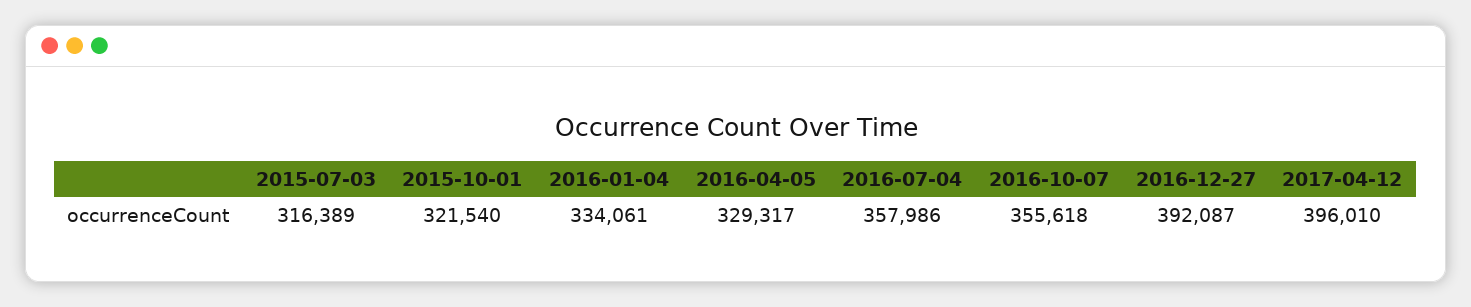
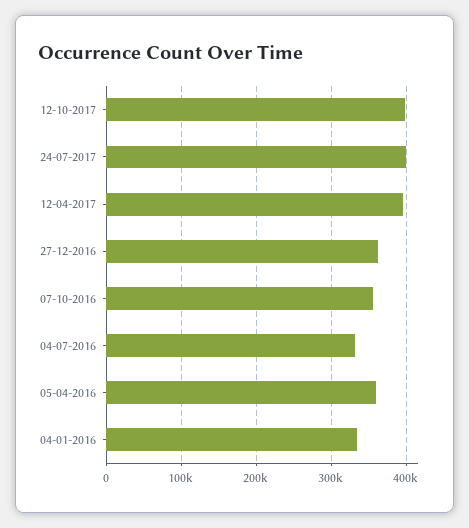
2015-07-03: 316389 -> none
2015-10-01: 321540 -> none
2016-04-05: 329317 -> 360000
2016-07-04: 357986 -> 330000
2016-12-27: 392087 -> 360000
12-10-2017: none -> 400000
24-07-2017: none -> 400000

